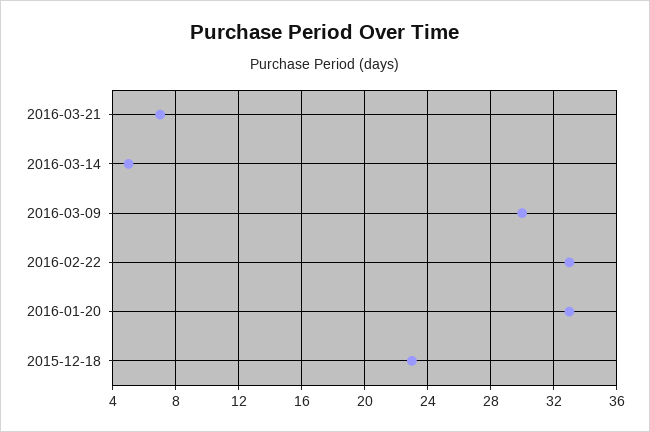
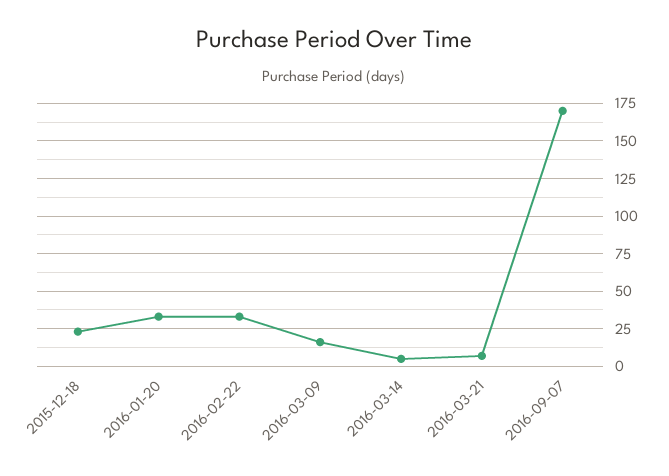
2016-03-09: 30 -> 15
2016-09-07: none -> 170

